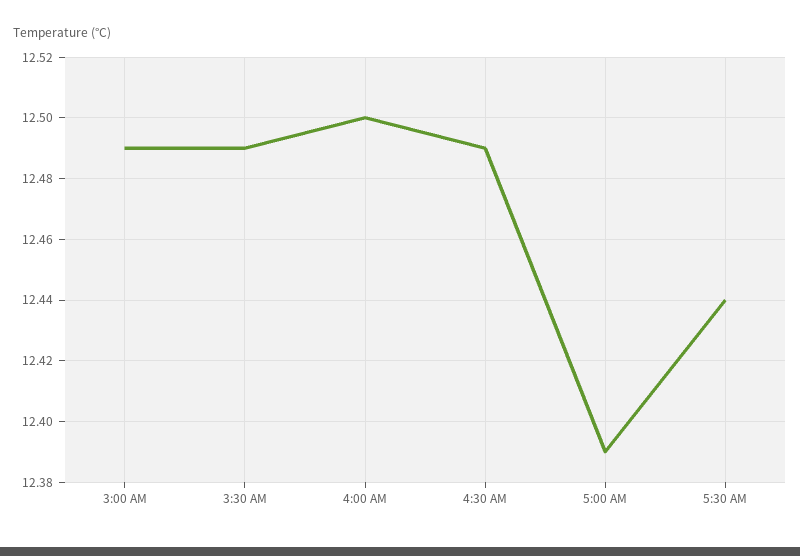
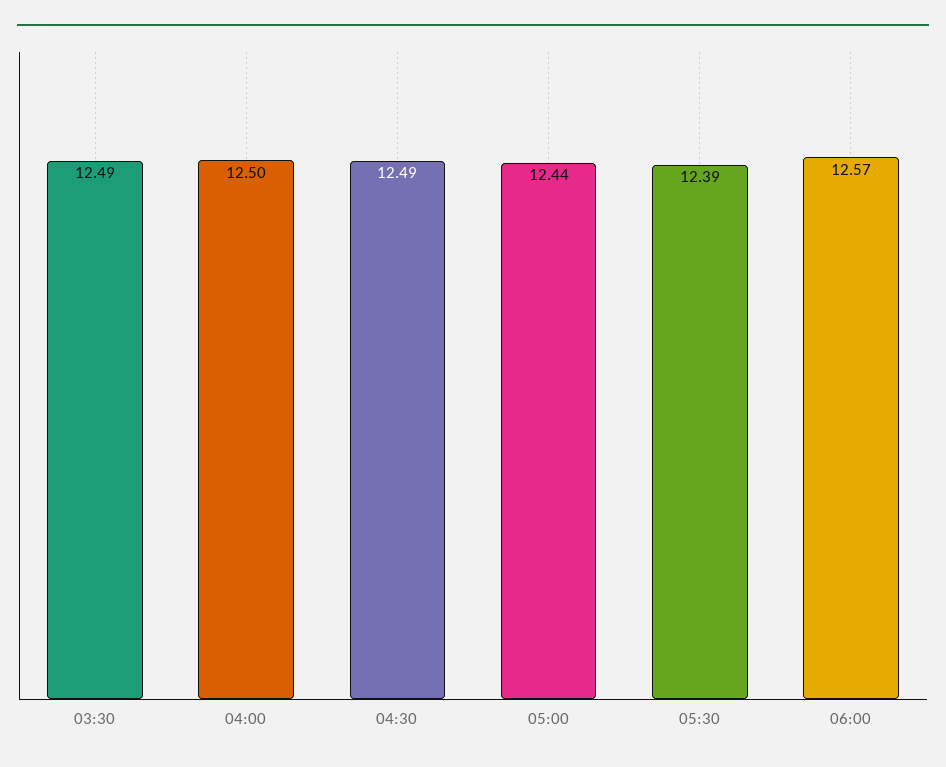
3:00 AM: 12.49 -> none
5:00 AM: 12.39 -> 12.44
5:30 AM: 12.44 -> 12.39
06:00: none -> 12.57

